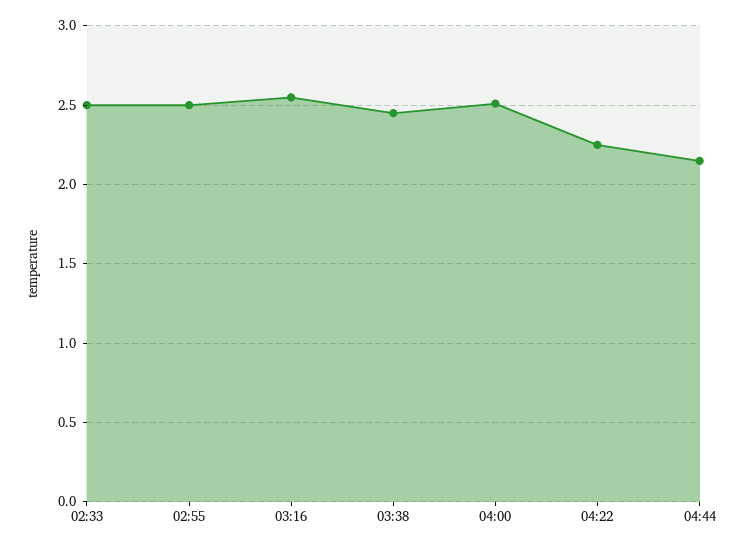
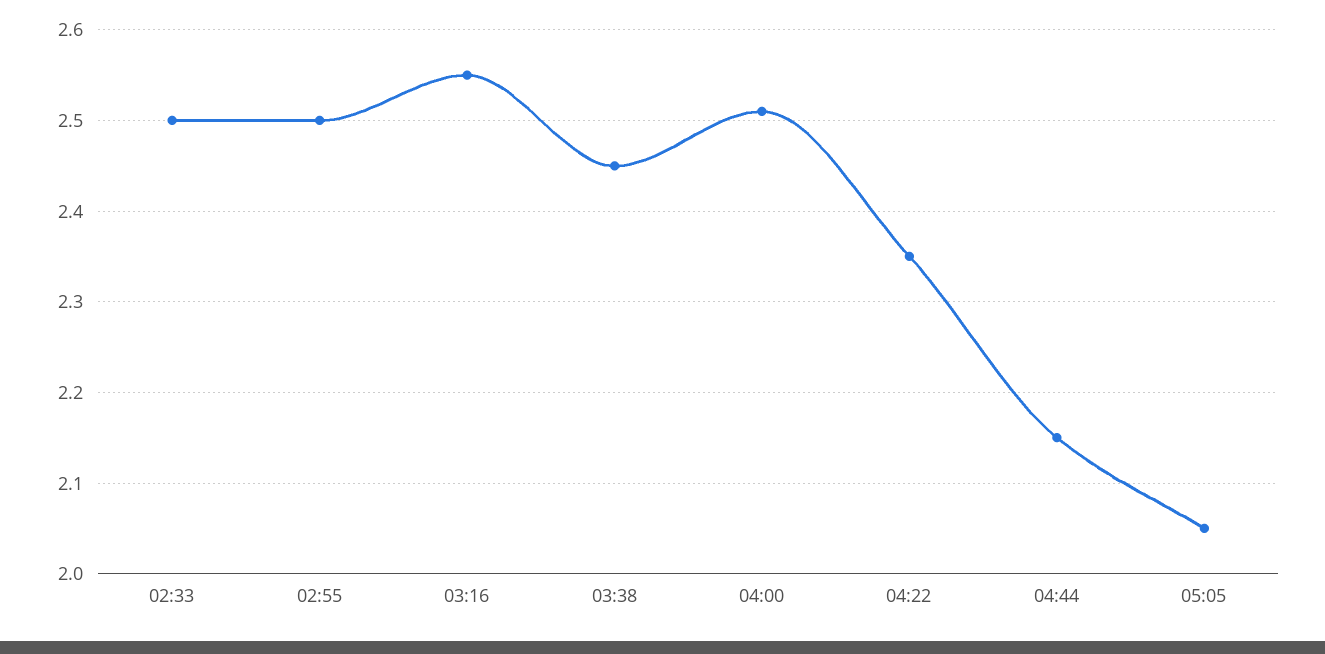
04:22: 2.25 -> 2.35
05:05: none -> 2.05

